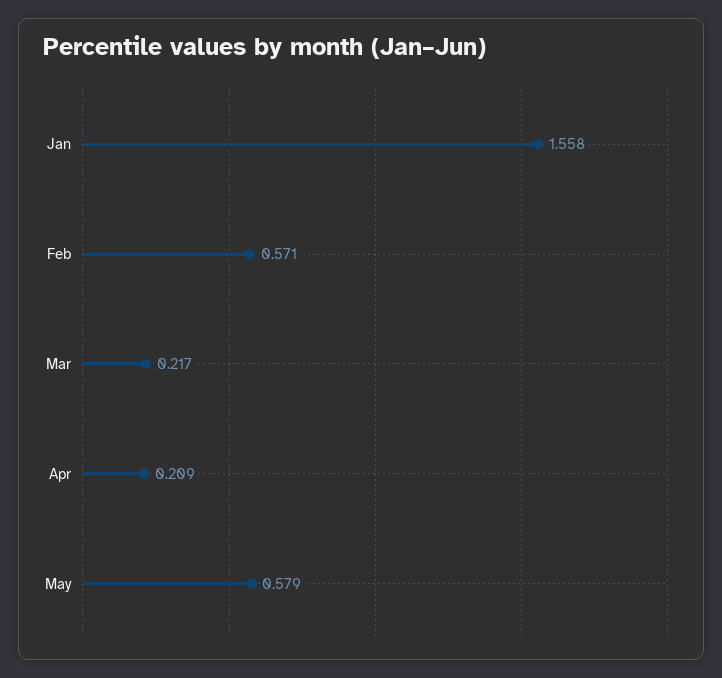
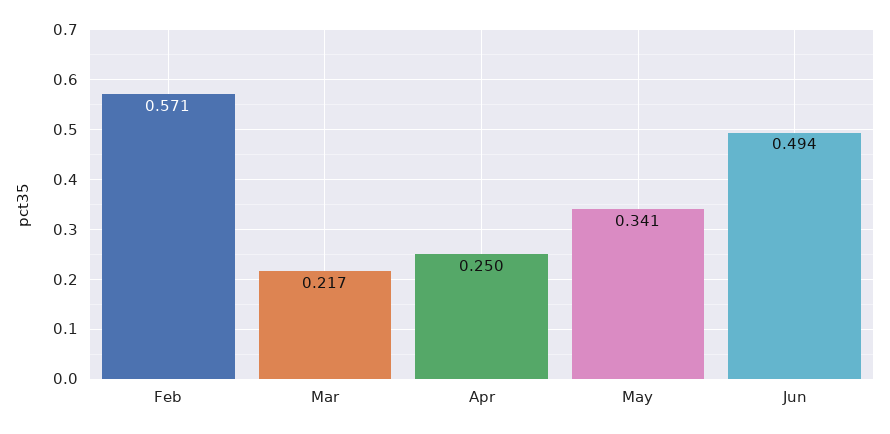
Jan: 1.558 -> none
Apr: 0.209 -> 0.25
May: 0.579 -> 0.341
Jun: none -> 0.494

